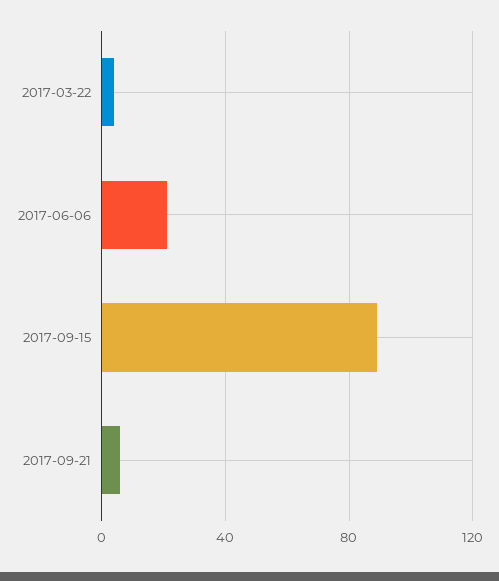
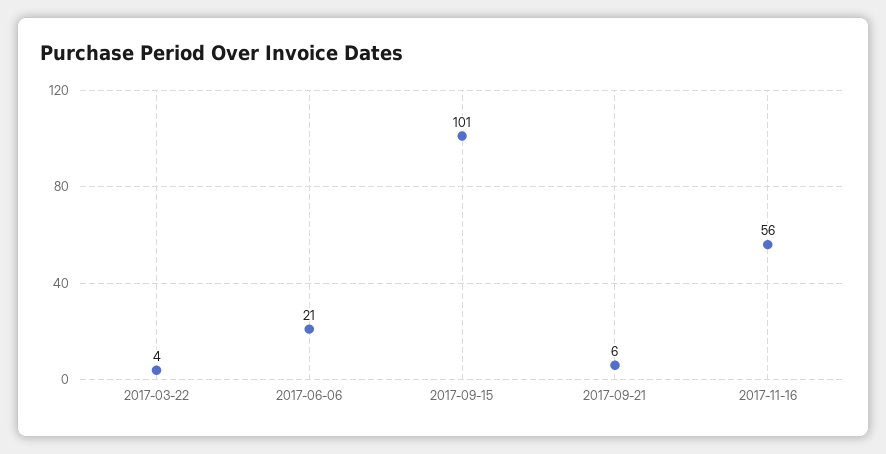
2017-09-15: 90 -> 101
2017-11-16: none -> 56

